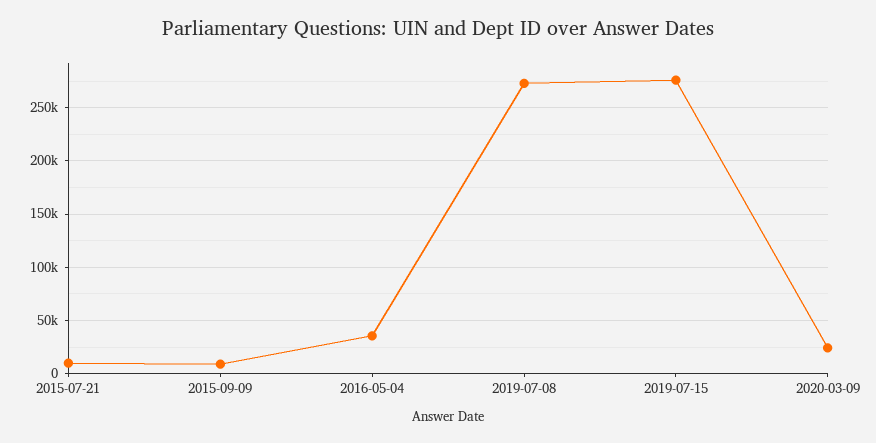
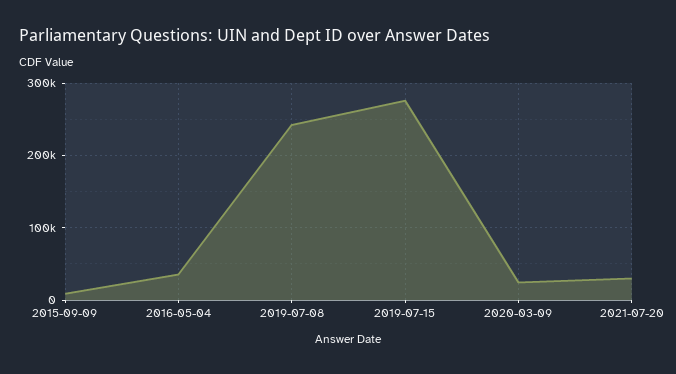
2015-07-21: 10000 -> none
2019-07-08: 270000 -> 240000
2021-07-20: none -> 30000

